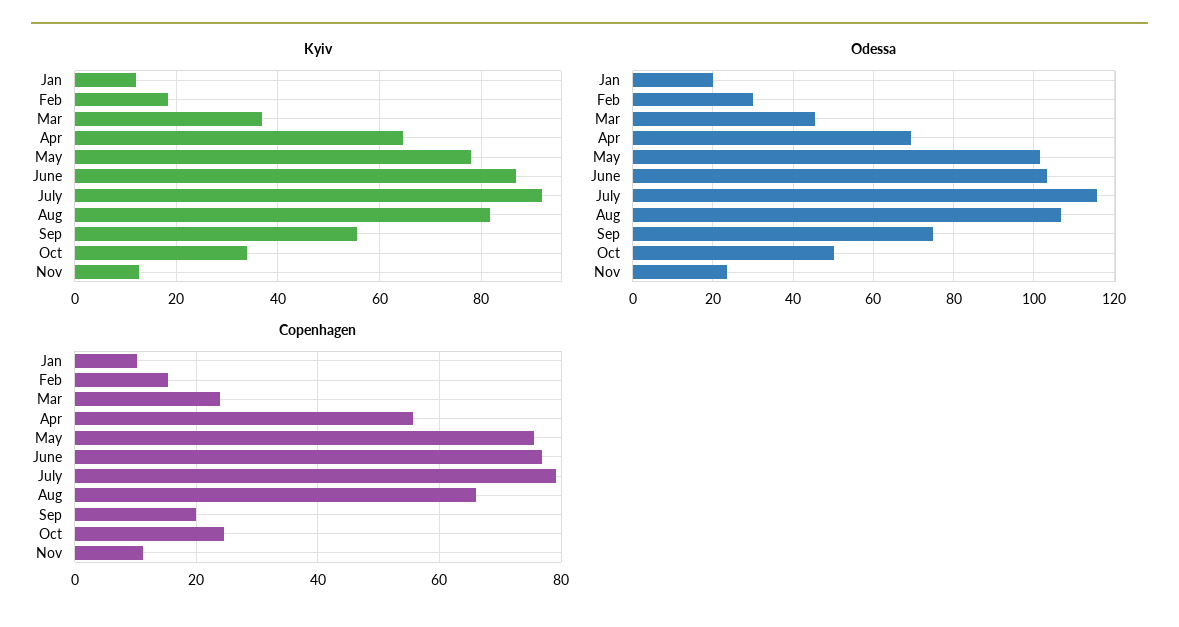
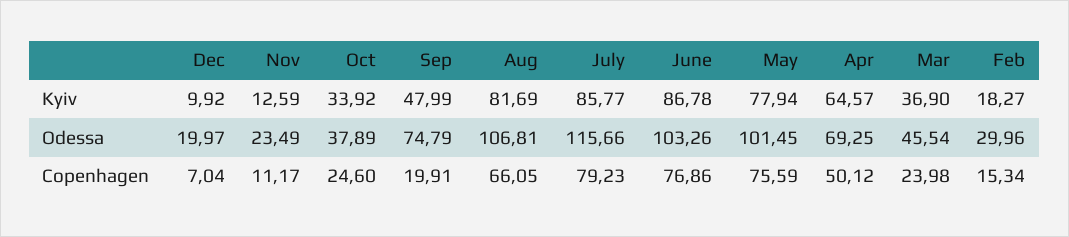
Kyiv, Jan: 12 -> none
Kyiv, July: 92 -> 85.77
Kyiv, Sep: 56 -> 47.99
Odessa, Jan: 20 -> none
Odessa, Oct: 50 -> 37.89
Copenhagen, Jan: 10 -> none
Copenhagen, Apr: 56 -> 50.12
Kyiv, Dec: none -> 9.92
Odessa, Dec: none -> 19.97
Copenhagen, Dec: none -> 7.04

